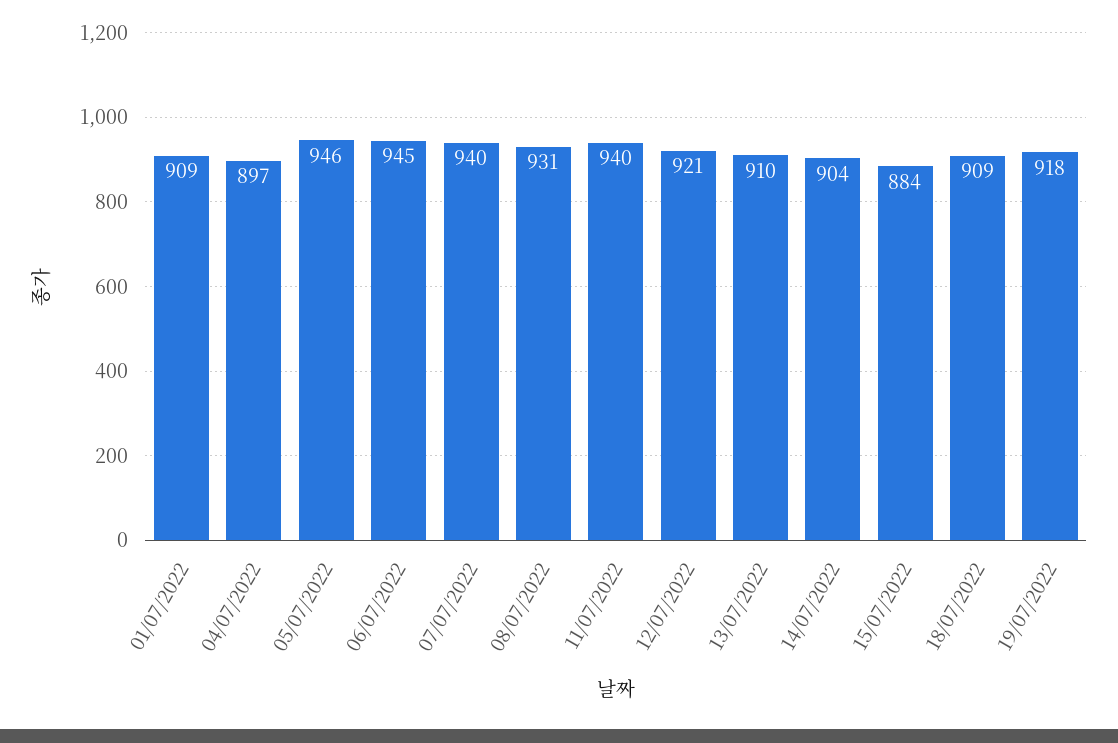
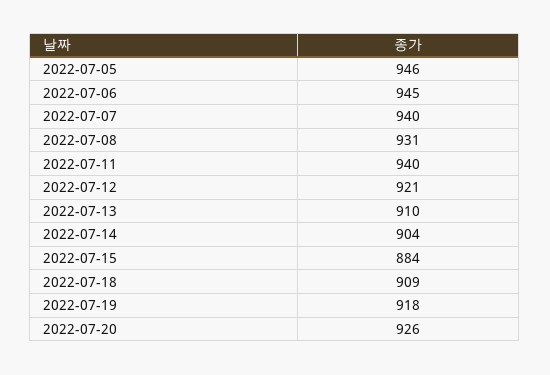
01/07/2022: 909 -> none
04/07/2022: 897 -> none
2022-07-20: none -> 926

